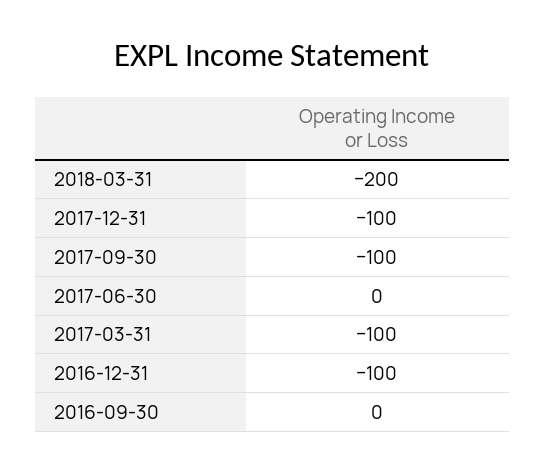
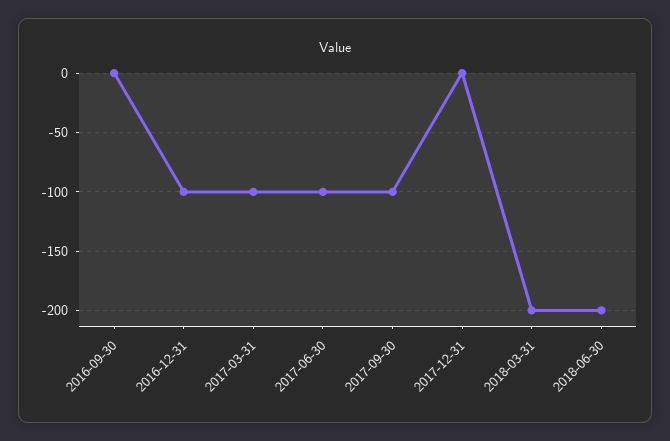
2017-12-31: -100 -> 0
2017-06-30: 0 -> -100
2018-06-30: none -> -200

